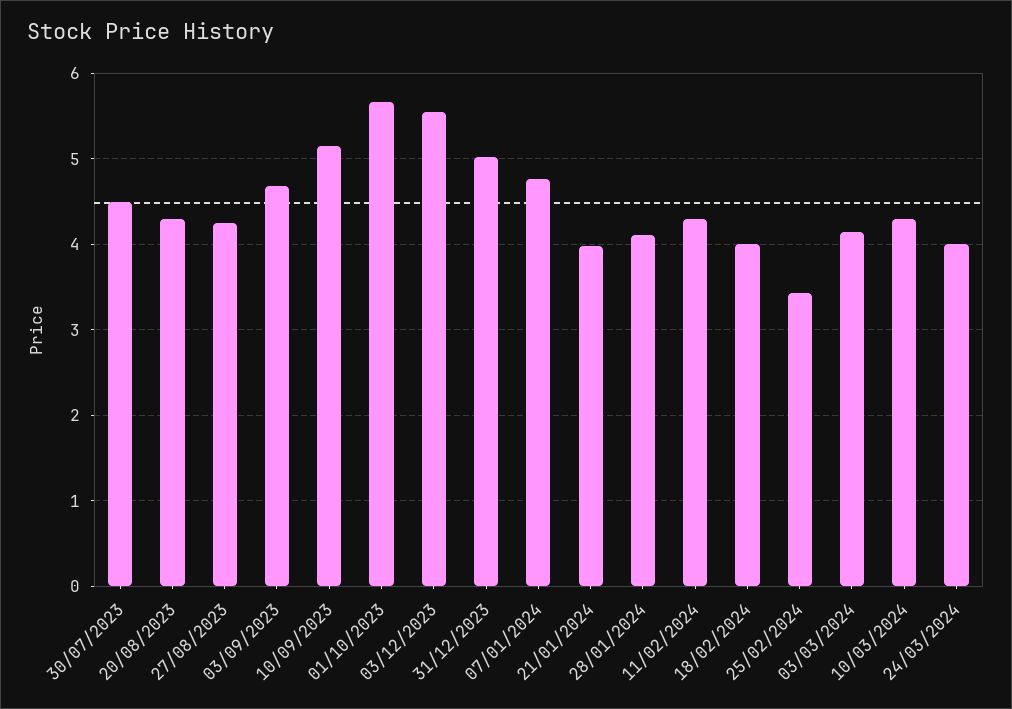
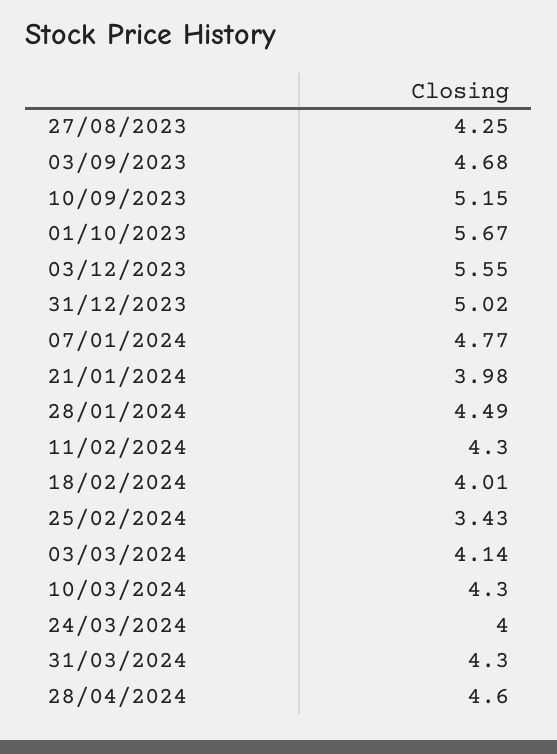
30/07/2023: 4.5 -> none
20/08/2023: 4.3 -> none
28/01/2024: 4.1 -> 4.49
31/03/2024: none -> 4.3
28/04/2024: none -> 4.6

